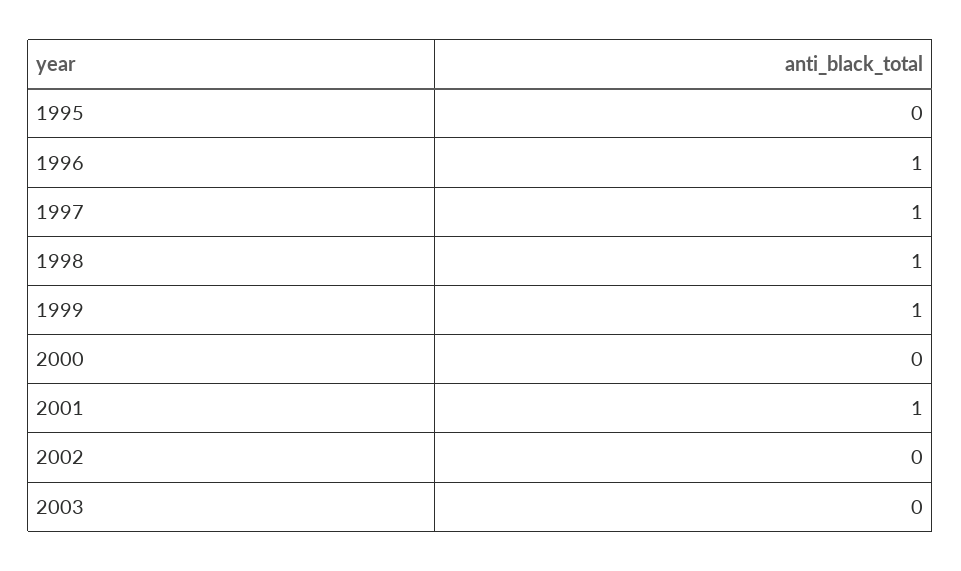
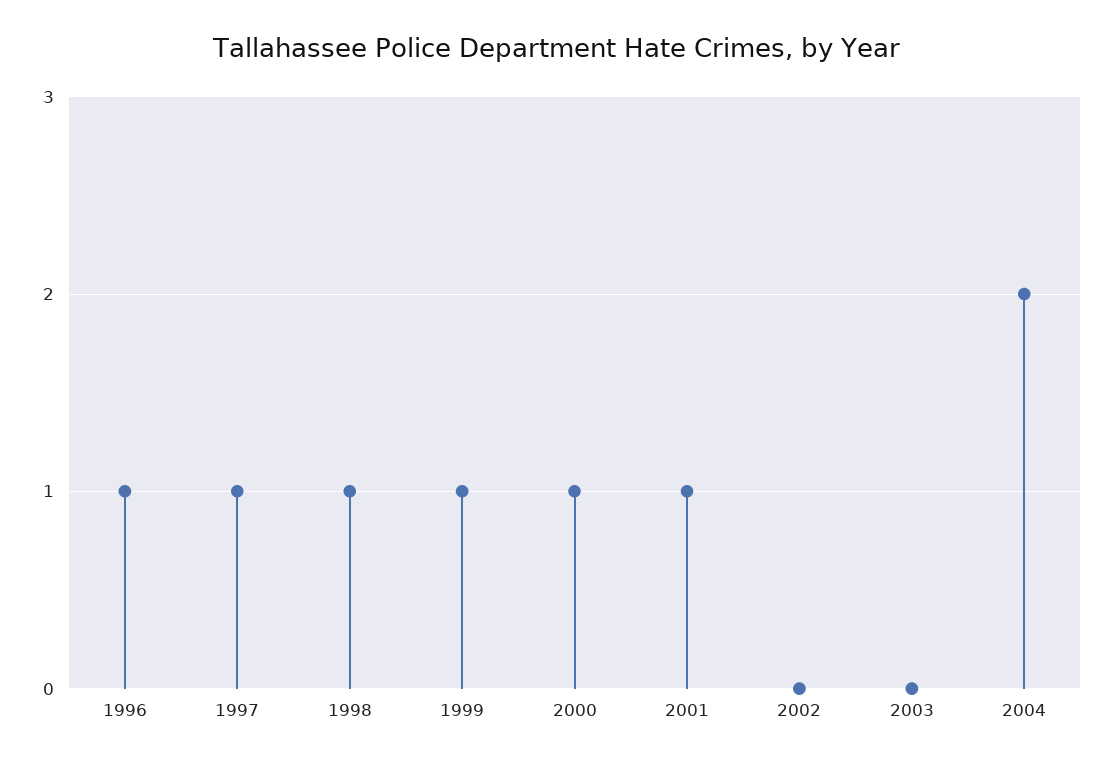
1995: 0 -> none
2000: 0 -> 1
2004: none -> 2

